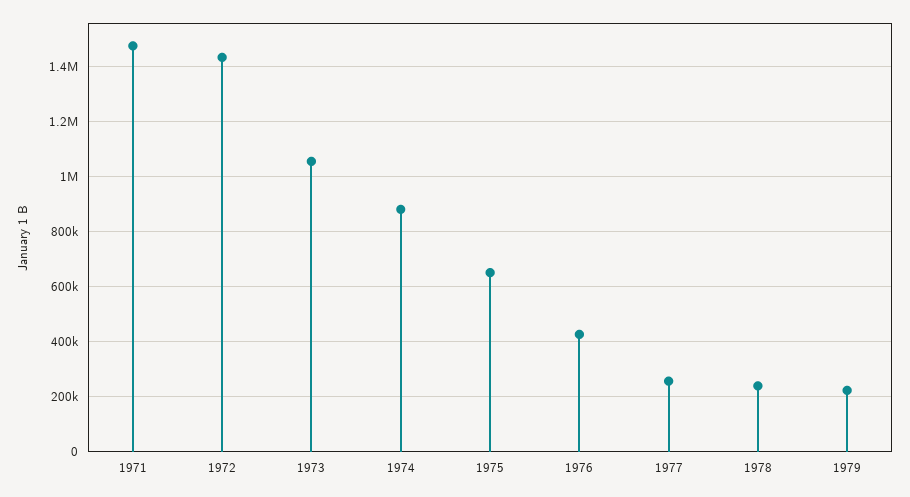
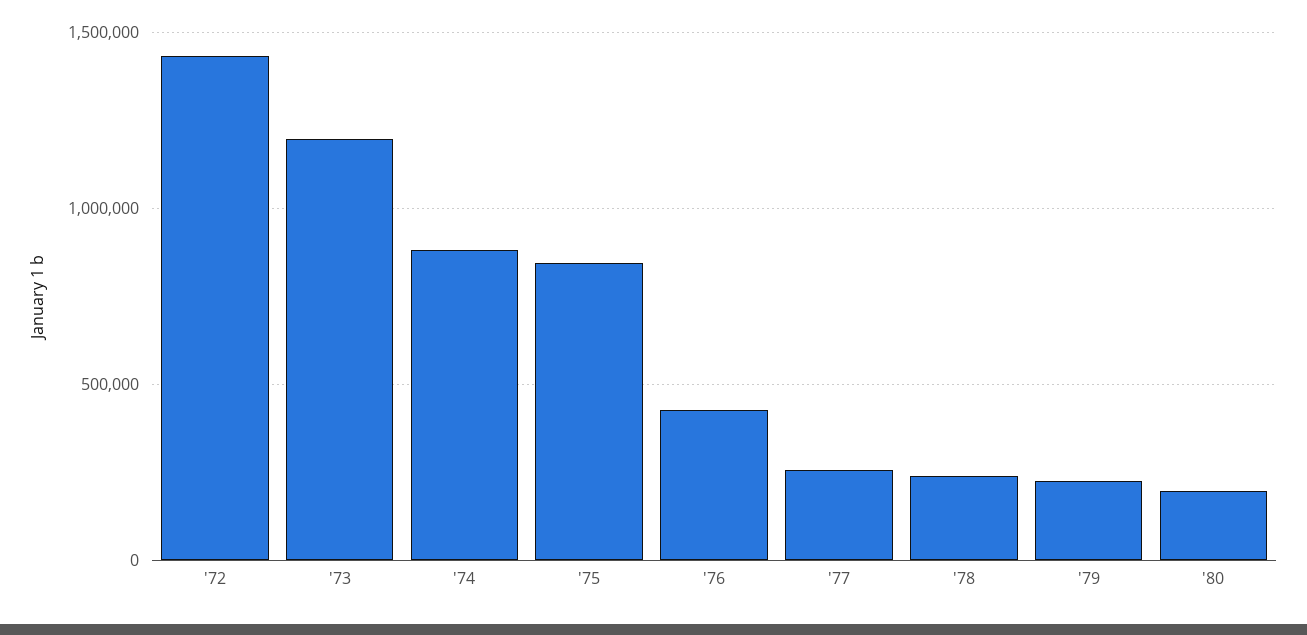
1971: 1475000 -> none
1973: 1050000 -> 1200000
1975: 650000 -> 850000
'80: none -> 200000

